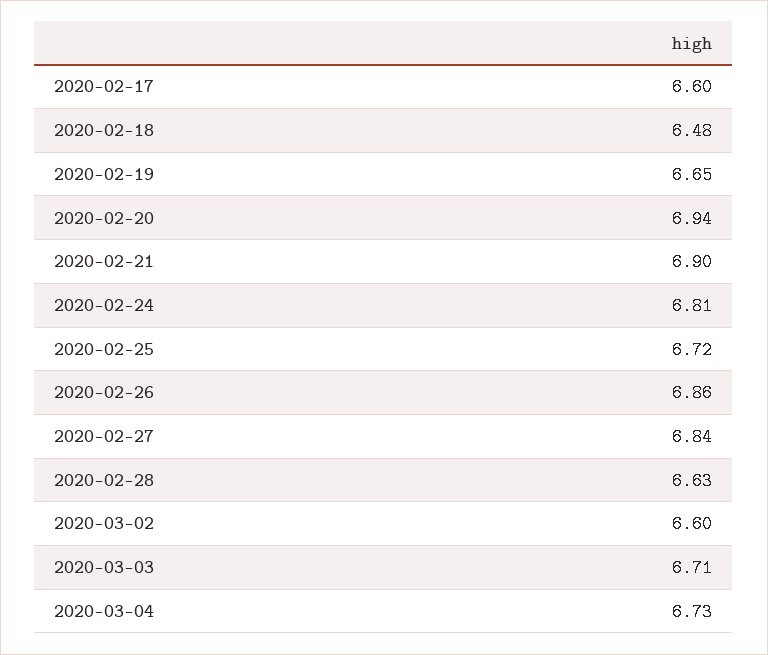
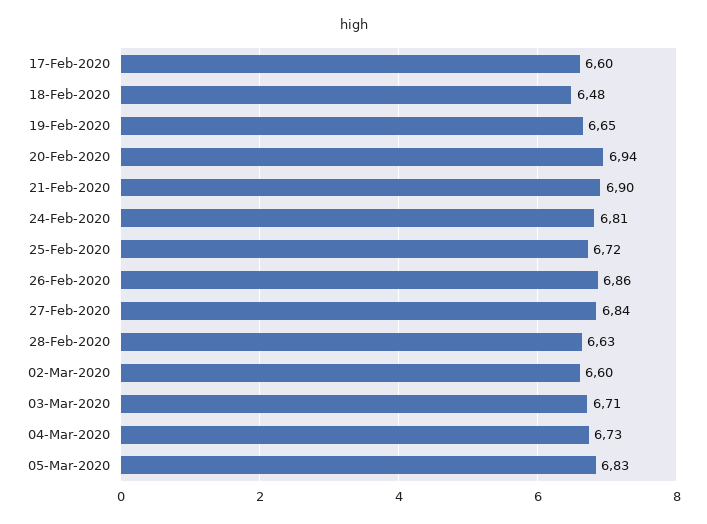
05-Mar-2020: none -> 6.83

